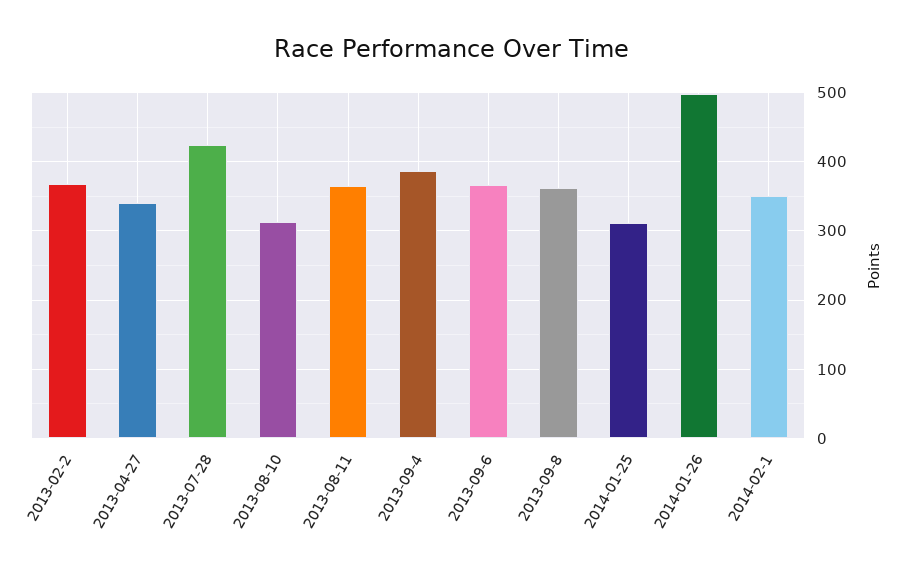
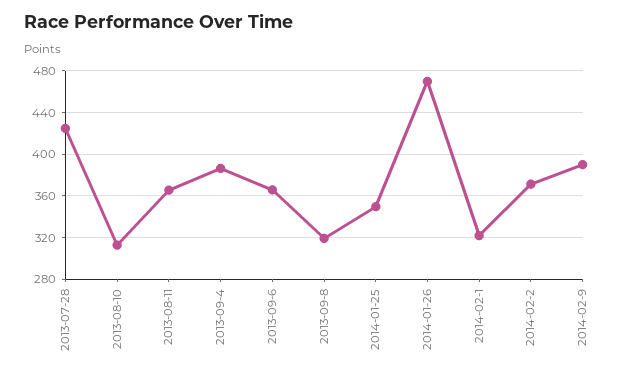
2013-02-2: 370 -> none
2013-04-27: 340 -> none
2013-09-8: 360 -> 320
2014-01-25: 310 -> 350
2014-01-26: 500 -> 470
2014-02-1: 350 -> 320
2014-02-2: none -> 370
2014-02-9: none -> 390

